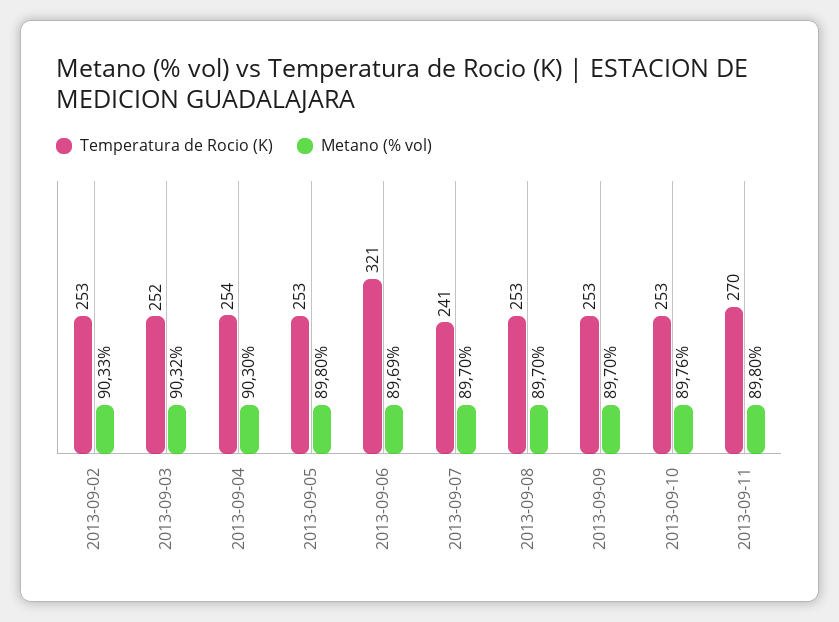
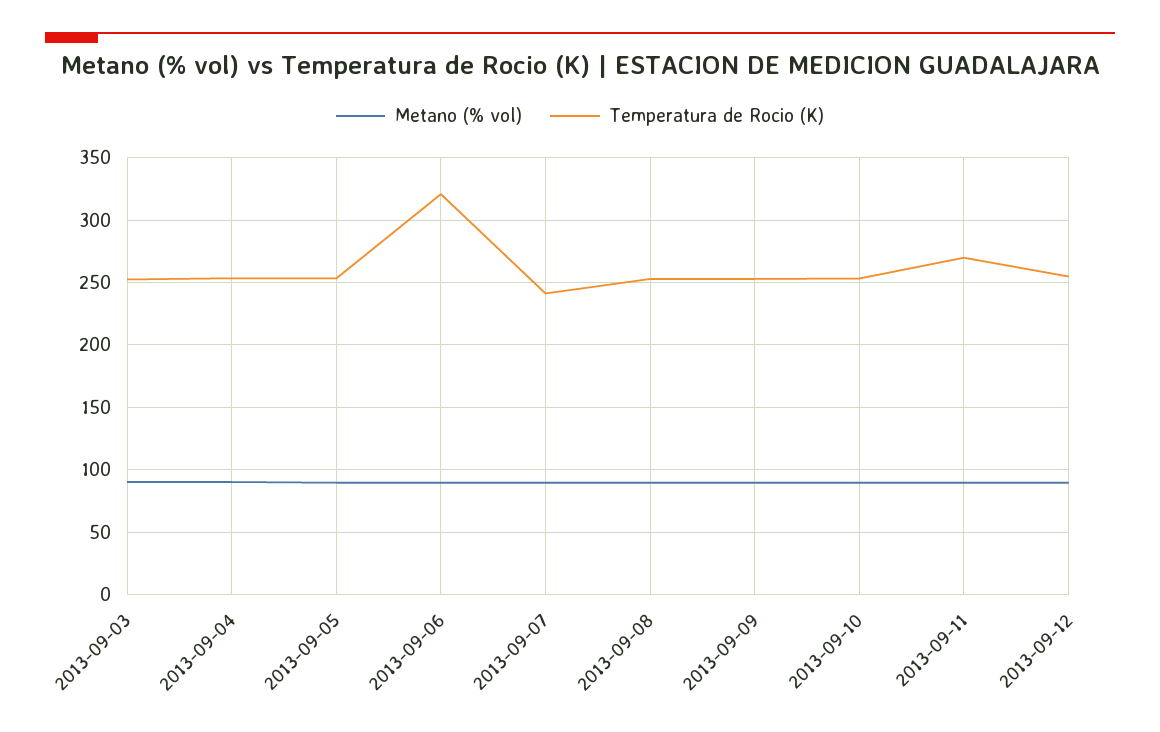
Temperatura de Rocio (K), 2013-09-02: 253 -> none
Metano (% vol), 2013-09-02: 90.33 -> none
Metano (% vol), 2013-09-12: none -> 90
Temperatura de Rocio (K), 2013-09-12: none -> 255

